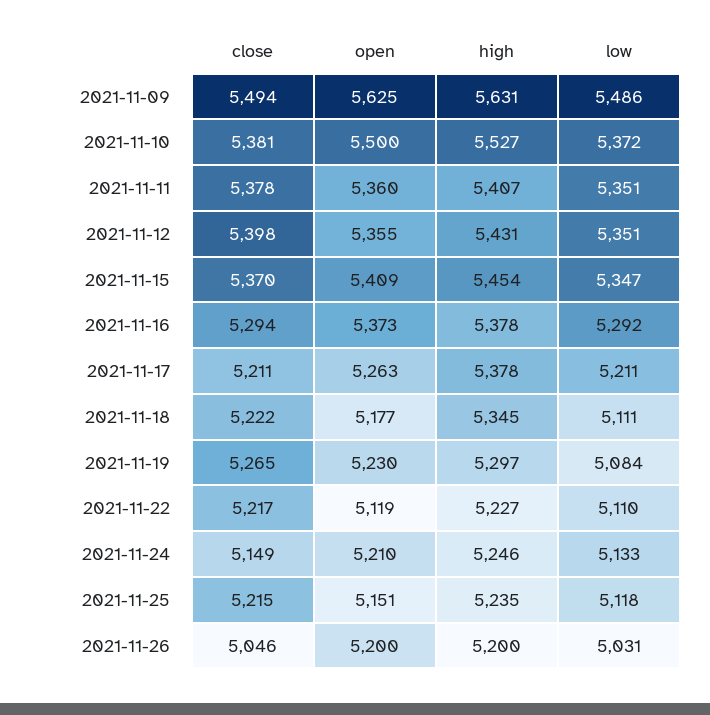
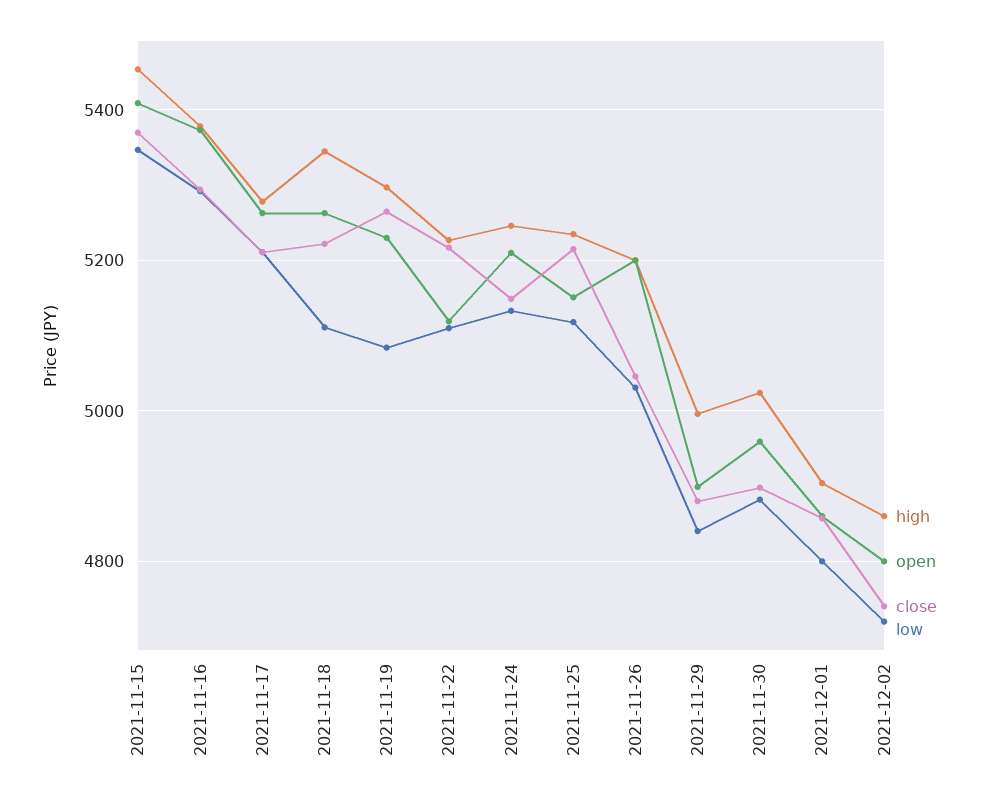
close, 2021-11-09: 5494 -> none
open, 2021-11-09: 5625 -> none
high, 2021-11-09: 5631 -> none
low, 2021-11-09: 5486 -> none
close, 2021-11-10: 5381 -> none
open, 2021-11-10: 5500 -> none
high, 2021-11-10: 5527 -> none
low, 2021-11-10: 5372 -> none
close, 2021-11-11: 5378 -> none
open, 2021-11-11: 5360 -> none
high, 2021-11-11: 5407 -> none
low, 2021-11-11: 5351 -> none
close, 2021-11-12: 5398 -> none
open, 2021-11-12: 5355 -> none
high, 2021-11-12: 5431 -> none
low, 2021-11-12: 5351 -> none
high, 2021-11-17: 5378 -> 5280
open, 2021-11-18: 5177 -> 5260
high, 2021-11-29: none -> 5000
open, 2021-11-29: none -> 4900
close, 2021-11-29: none -> 4880
low, 2021-11-29: none -> 4840
high, 2021-11-30: none -> 5020
open, 2021-11-30: none -> 4960
close, 2021-11-30: none -> 4900
low, 2021-11-30: none -> 4880
high, 2021-12-01: none -> 4900
open, 2021-12-01: none -> 4860
close, 2021-12-01: none -> 4860
low, 2021-12-01: none -> 4800
high, 2021-12-02: none -> 4860
open, 2021-12-02: none -> 4800
close, 2021-12-02: none -> 4740
low, 2021-12-02: none -> 4720

